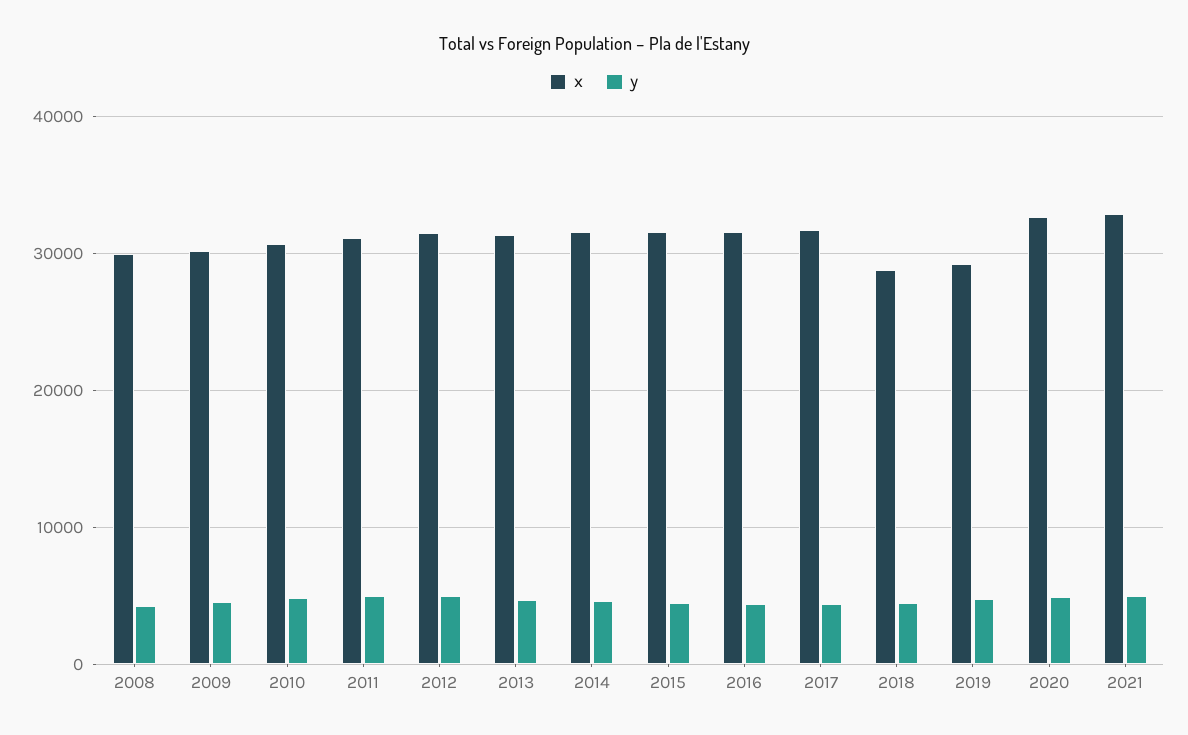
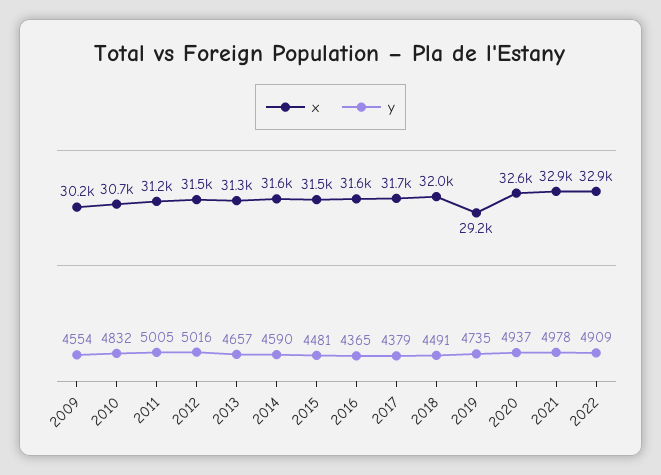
x, 2008: 30000 -> none
y, 2008: 4000 -> none
x, 2018: 29000 -> 32000
x, 2022: none -> 32900
y, 2022: none -> 4909

